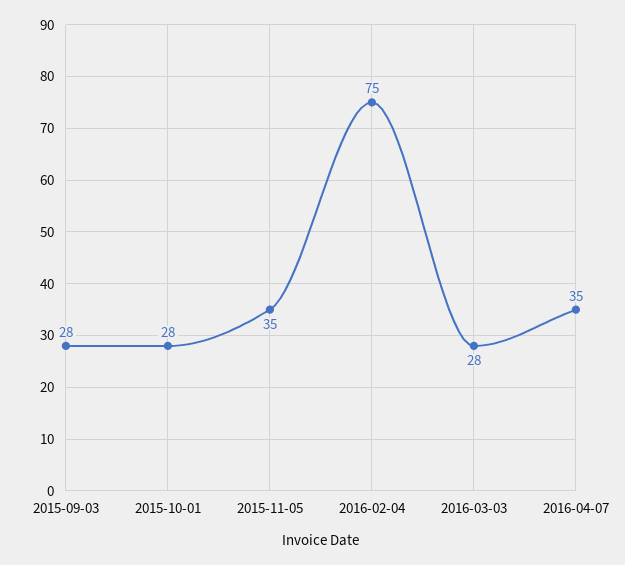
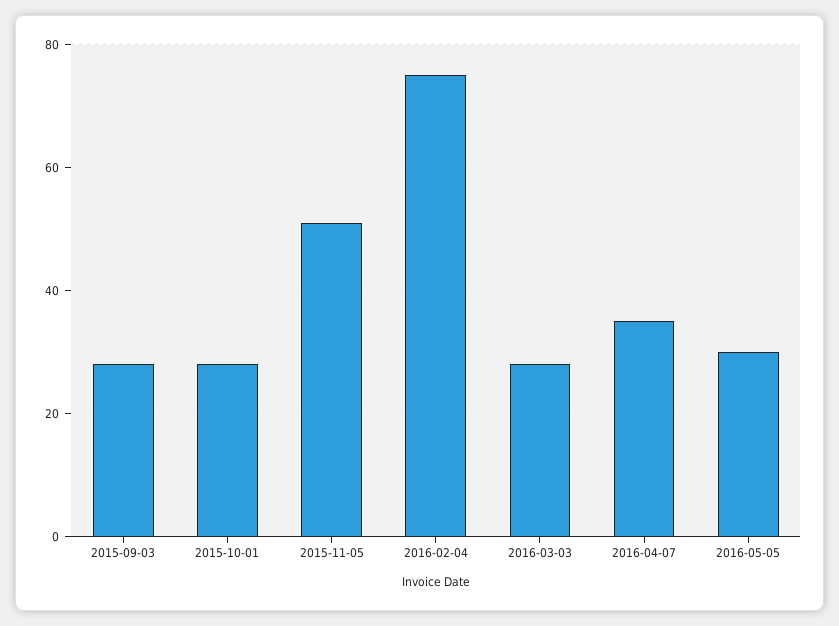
2015-11-05: 35 -> 50
2016-05-05: none -> 30

